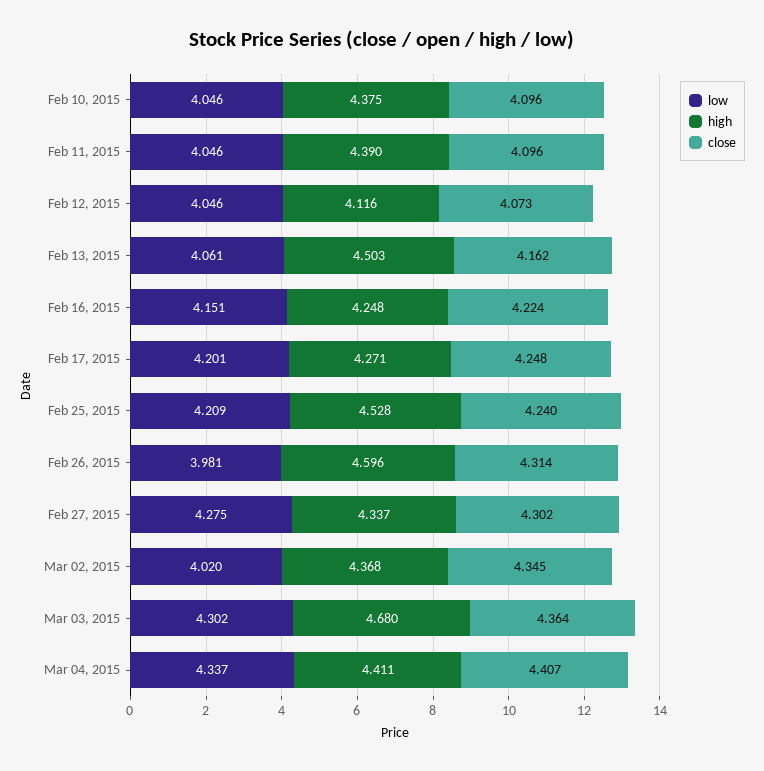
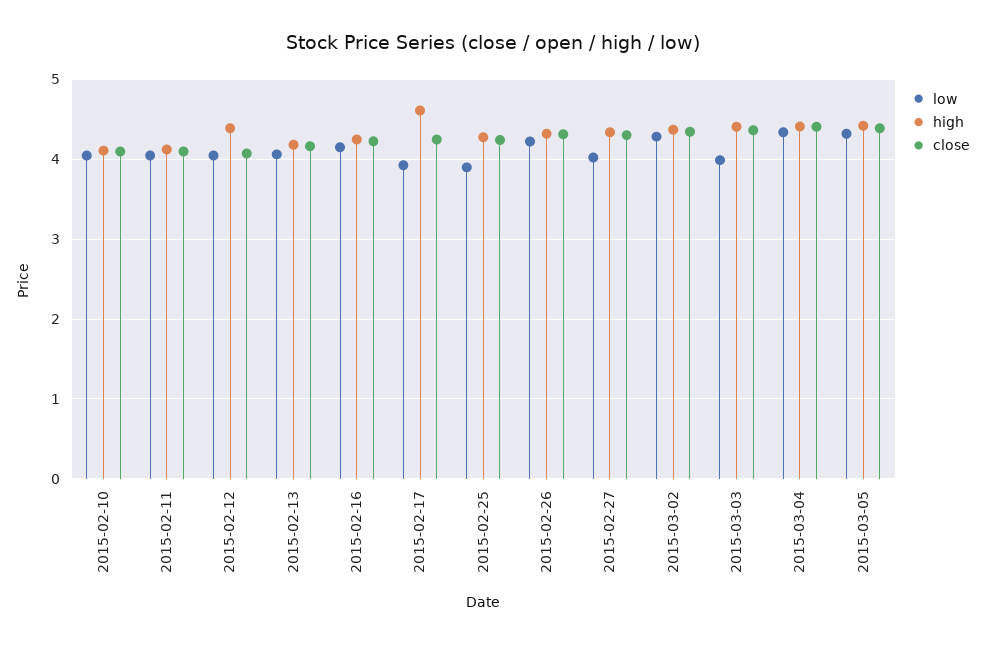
high, Feb 10, 2015: 4.375 -> 4.1
high, Feb 11, 2015: 4.39 -> 4.1
high, Feb 12, 2015: 4.116 -> 4.4
high, Feb 13, 2015: 4.503 -> 4.2
low, Feb 17, 2015: 4.201 -> 3.9
high, Feb 17, 2015: 4.271 -> 4.6
low, Feb 25, 2015: 4.209 -> 3.9
high, Feb 25, 2015: 4.528 -> 4.3
low, Feb 26, 2015: 3.981 -> 4.2
high, Feb 26, 2015: 4.596 -> 4.3
low, Feb 27, 2015: 4.275 -> 4
low, Mar 02, 2015: 4.02 -> 4.3
low, Mar 03, 2015: 4.302 -> 4
high, Mar 03, 2015: 4.68 -> 4.4
low, 2015-03-05: none -> 4.3
high, 2015-03-05: none -> 4.4
close, 2015-03-05: none -> 4.4

